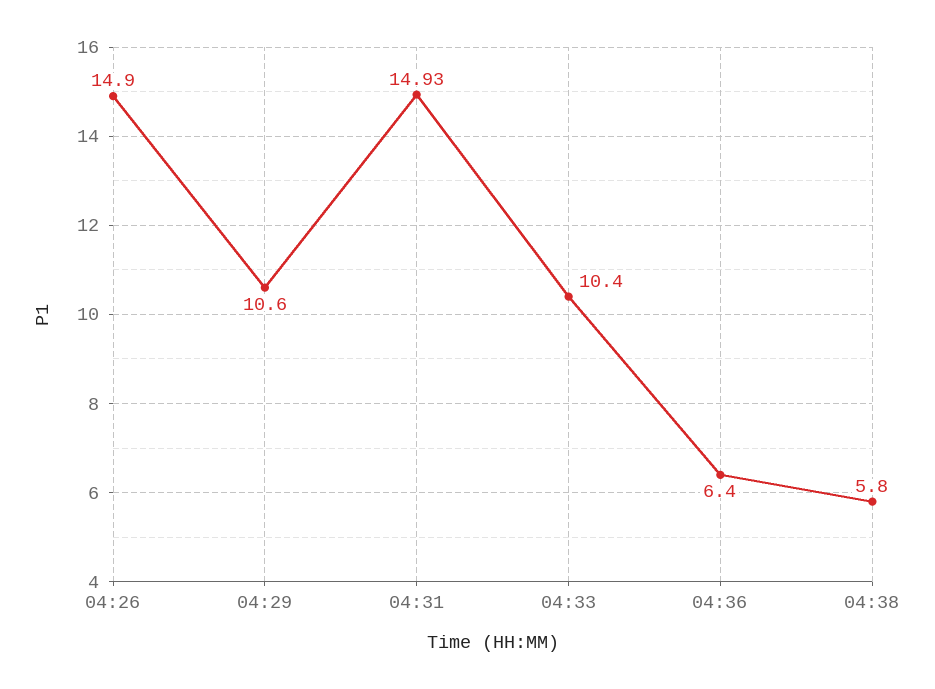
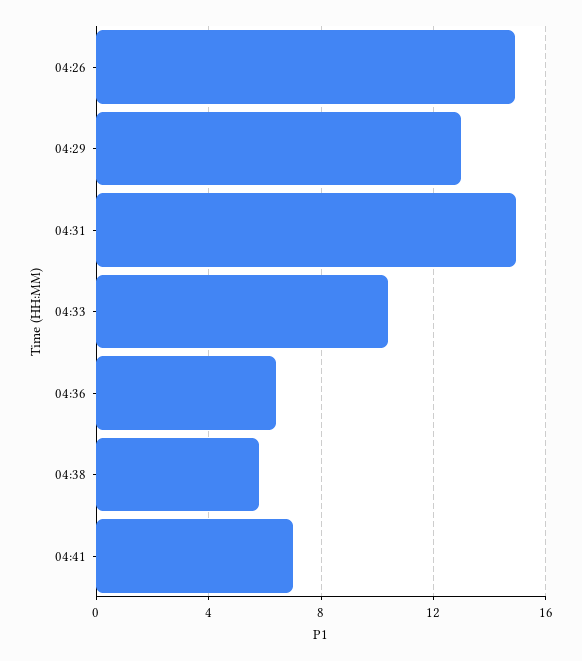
04:29: 10.6 -> 13
04:41: none -> 7

